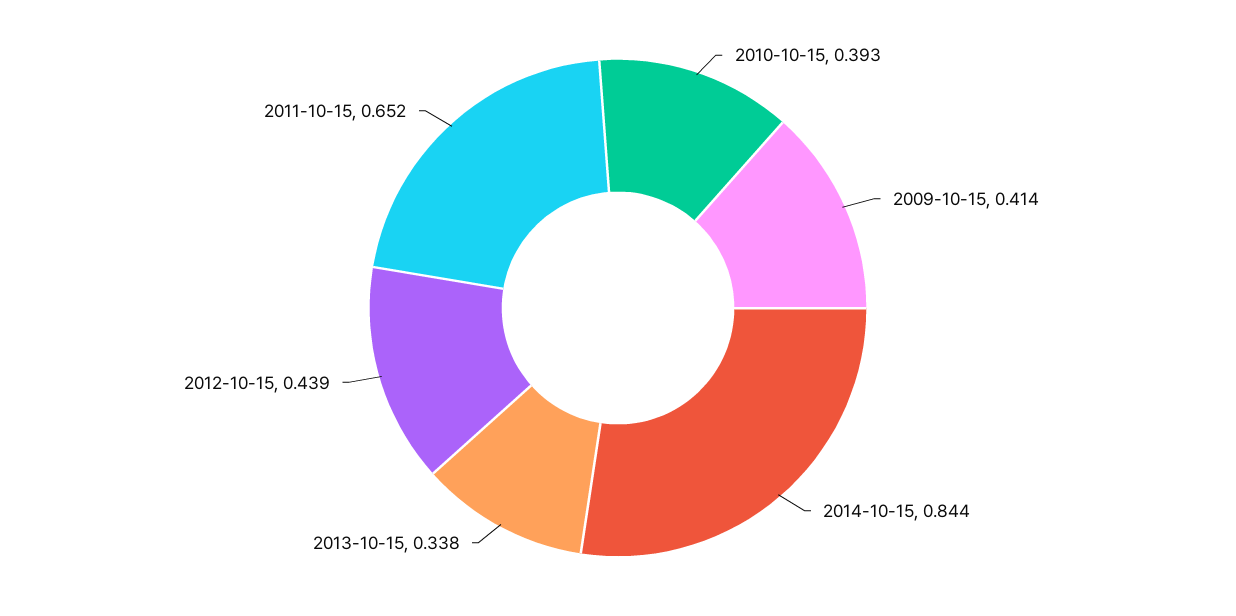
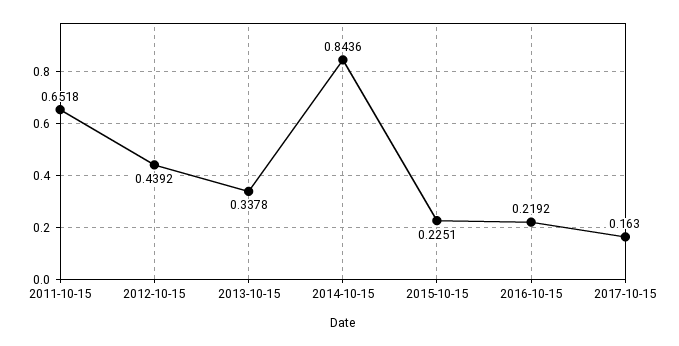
2010-10-15: 0.393 -> none
2009-10-15: 0.414 -> none
2015-10-15: none -> 0.2251
2016-10-15: none -> 0.2192
2017-10-15: none -> 0.163

